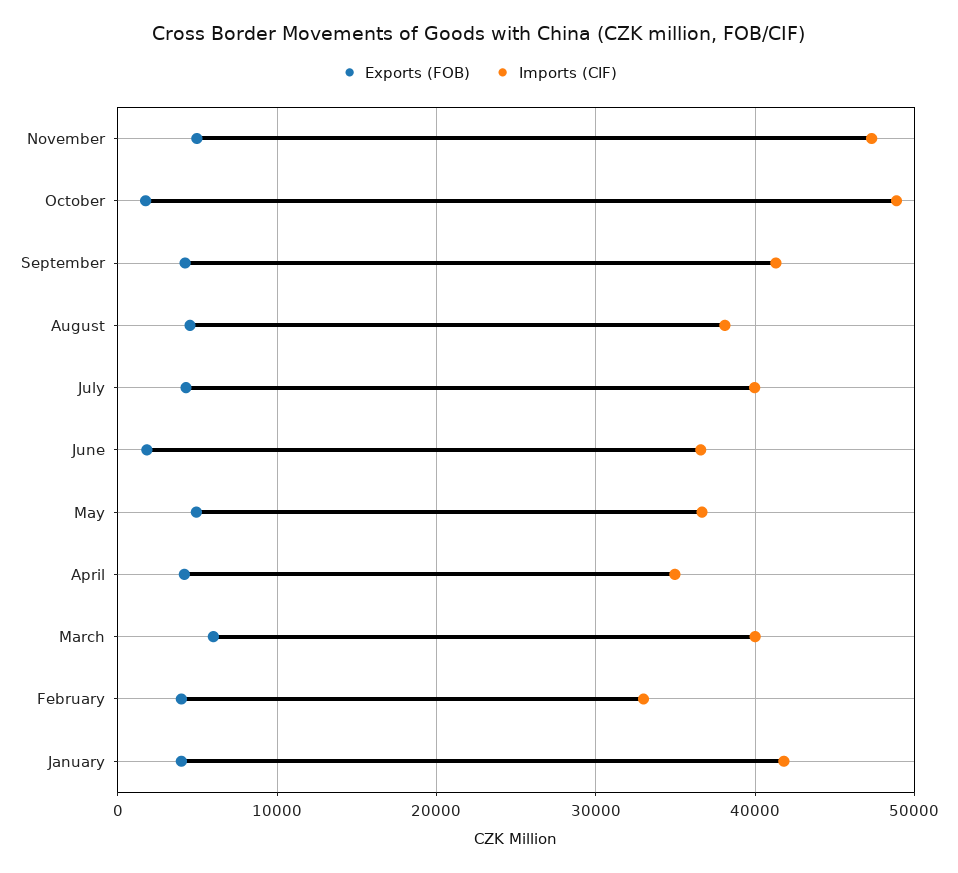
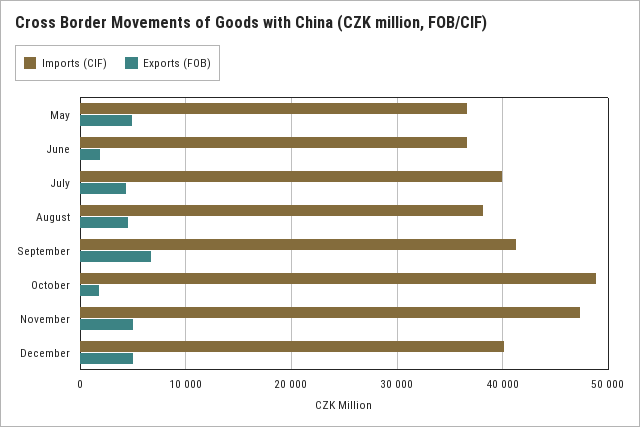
Exports (FOB), September: 4000 -> 7000
Exports (FOB), April: 4000 -> none
Imports (CIF), April: 35000 -> none
Exports (FOB), March: 6000 -> none
Imports (CIF), March: 40000 -> none
Exports (FOB), February: 4000 -> none
Imports (CIF), February: 33000 -> none
Exports (FOB), January: 4000 -> none
Imports (CIF), January: 42000 -> none
Imports (CIF), December: none -> 40000
Exports (FOB), December: none -> 5000

